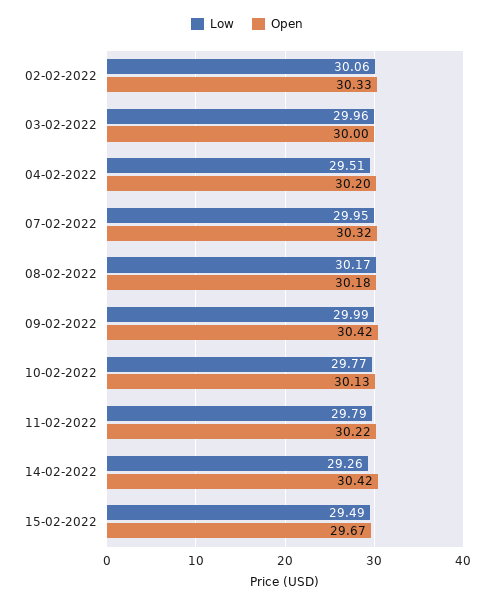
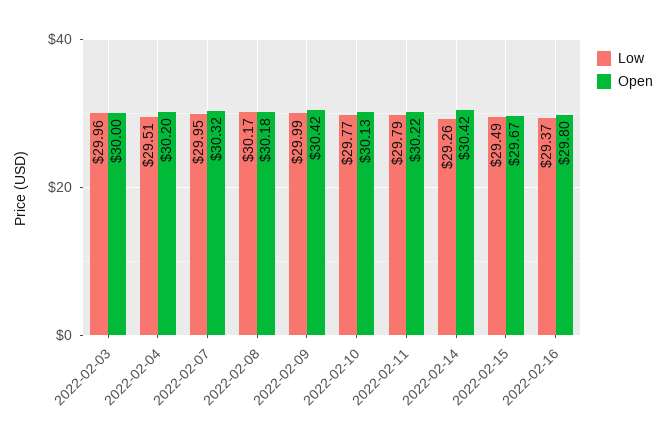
Low, 02-02-2022: 30.06 -> none
Open, 02-02-2022: 30.33 -> none
Low, 2022-02-16: none -> 29.37
Open, 2022-02-16: none -> 29.8

